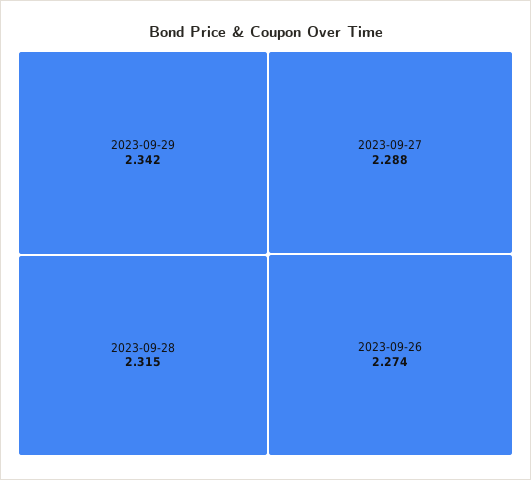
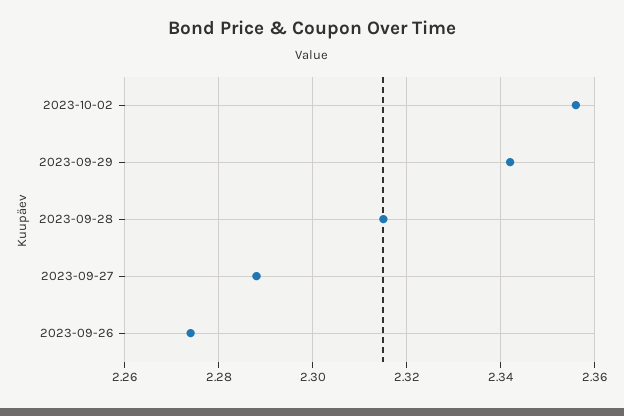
2023-10-02: none -> 2.355

